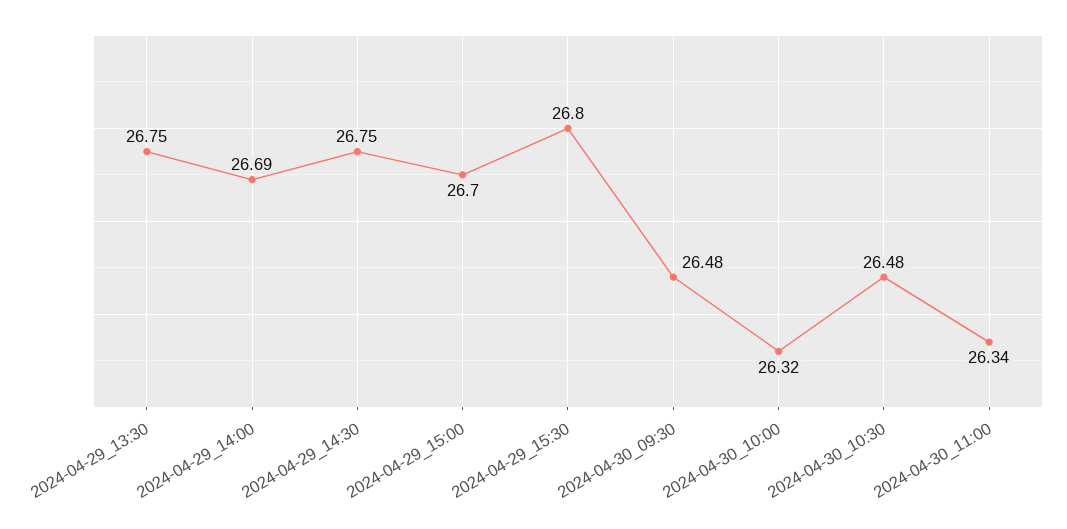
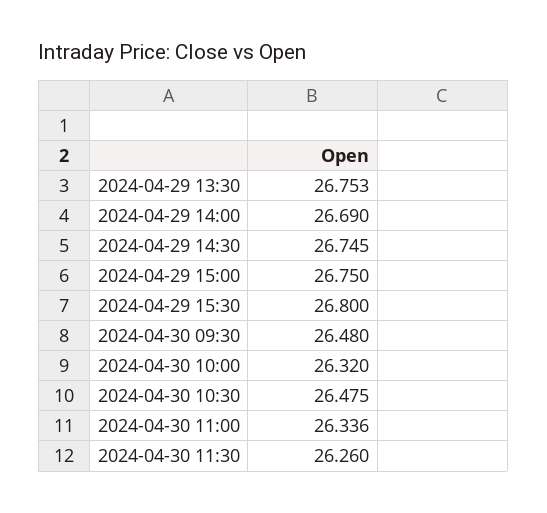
2024-04-29_15:00: 26.7 -> 26.75
2024-04-30 11:30: none -> 26.26

